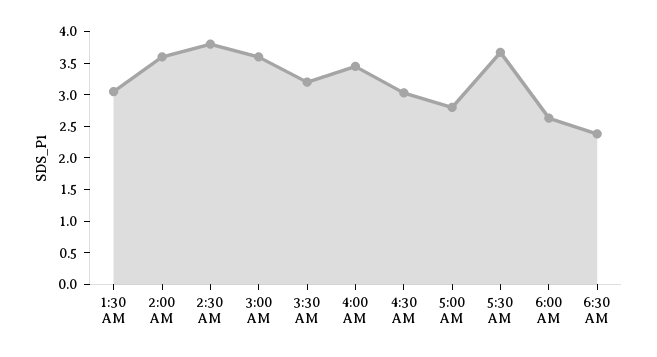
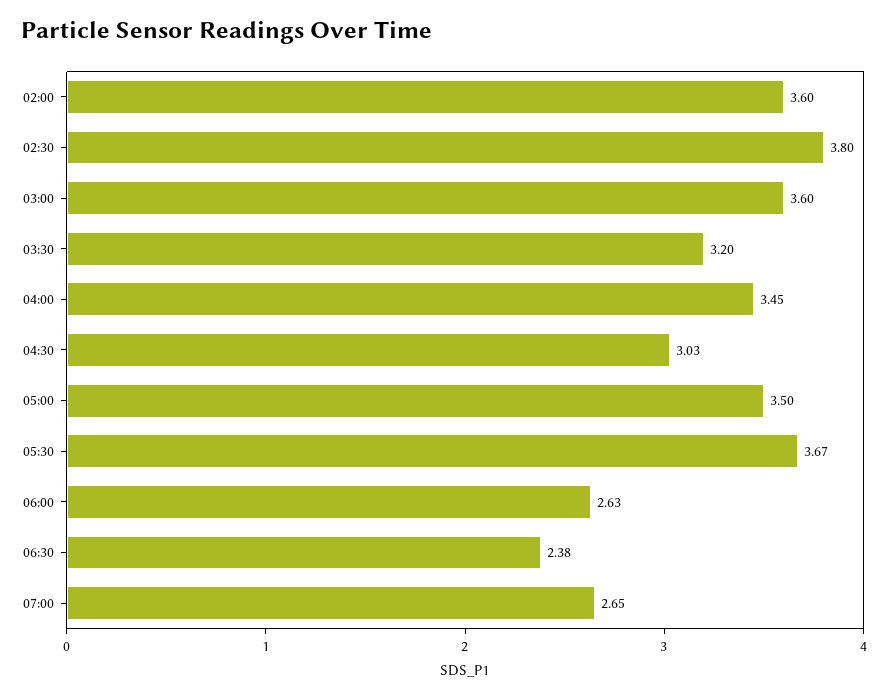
1:30 AM: 3 -> none
5:00 AM: 2.75 -> 3.5
07:00: none -> 2.65

